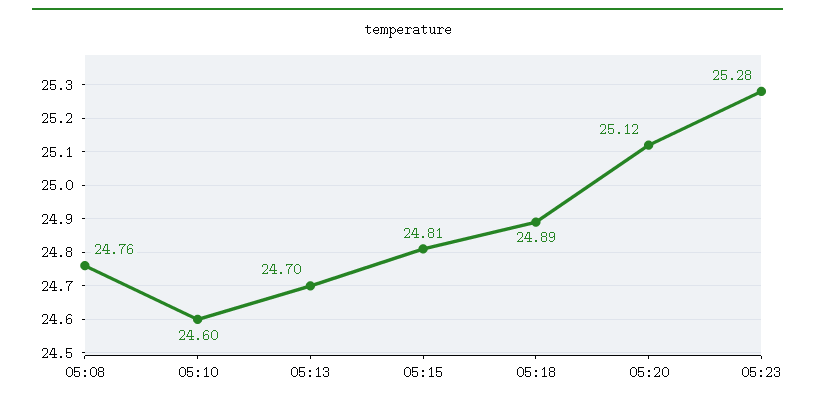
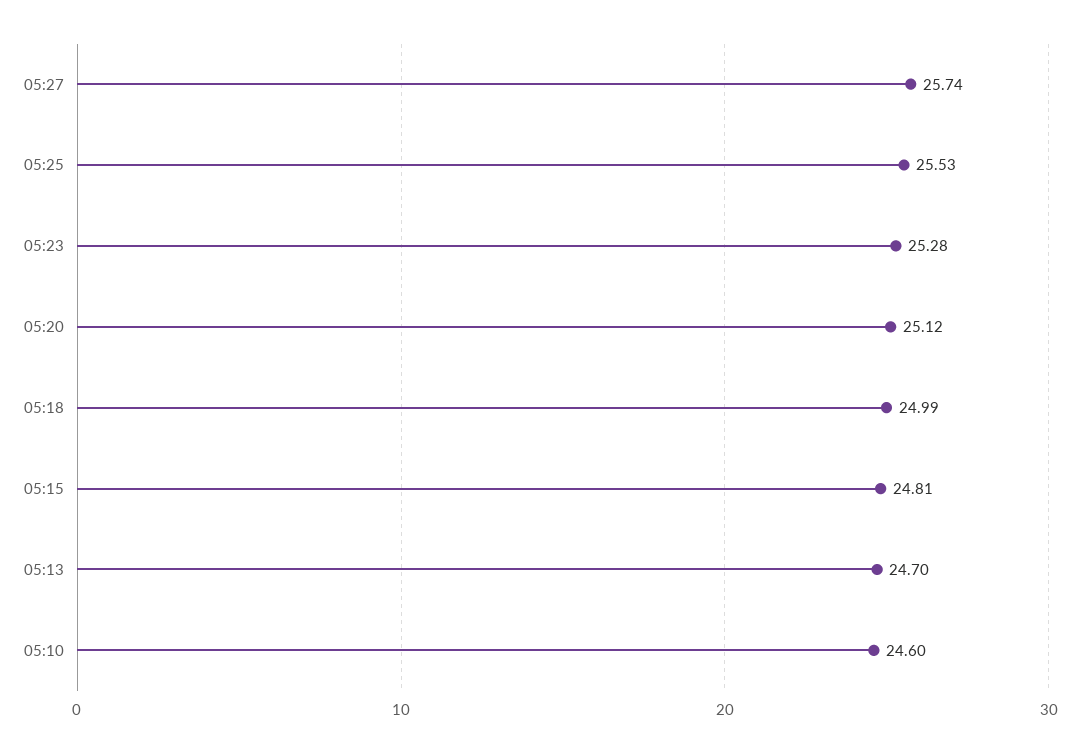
05:08: 24.76 -> none
05:18: 24.89 -> 24.99
05:27: none -> 25.74
05:25: none -> 25.53

